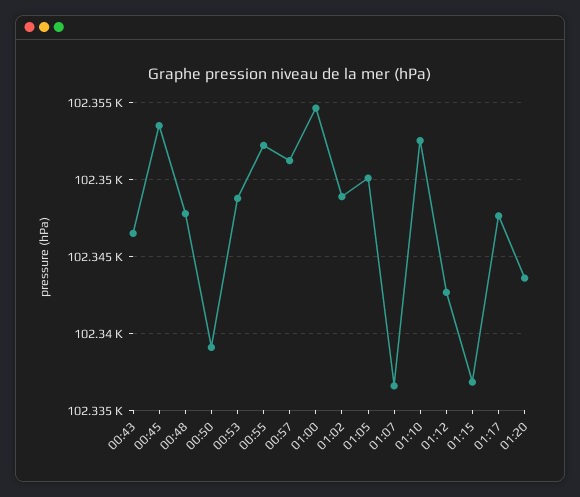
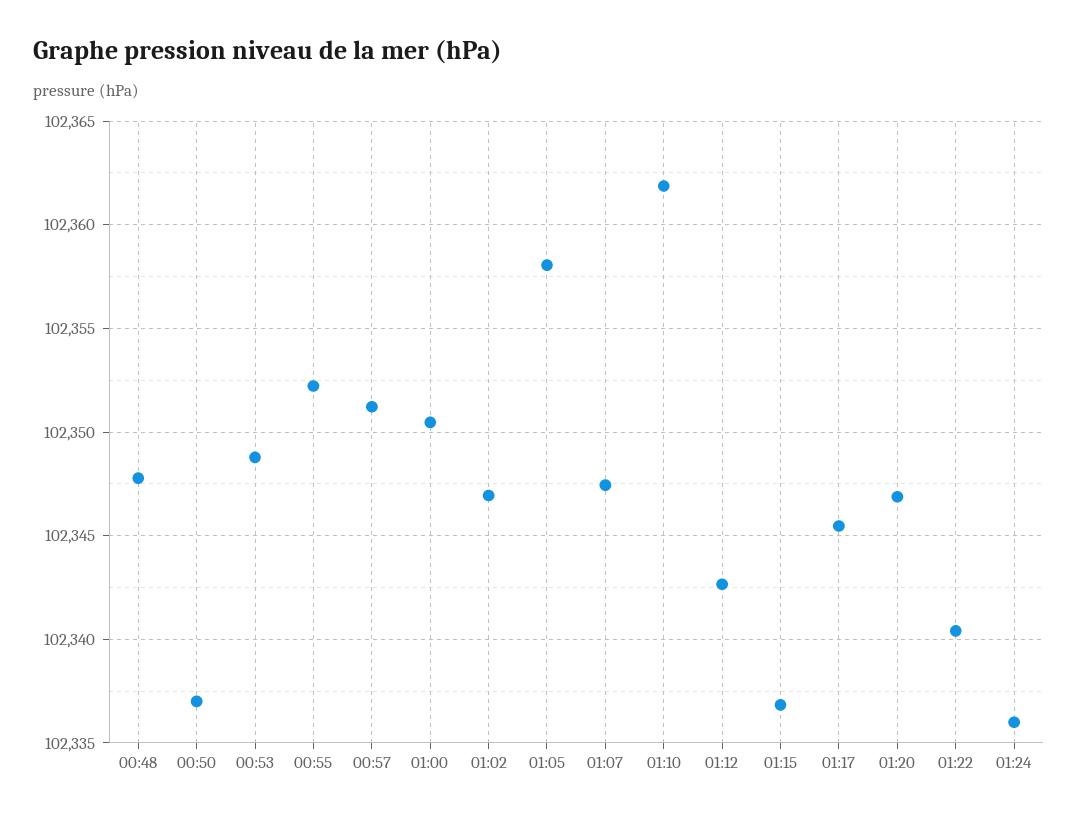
00:43: 102346.5 -> none
00:45: 102353.5 -> none
00:50: 102339 -> 102337
01:00: 102354.5 -> 102350.5
01:02: 102349 -> 102347
01:05: 102350 -> 102358
01:07: 102336.5 -> 102347.5
01:10: 102352.5 -> 102362
01:17: 102347.5 -> 102345.5
01:20: 102343.5 -> 102347
01:22: none -> 102340.5
01:24: none -> 102336

